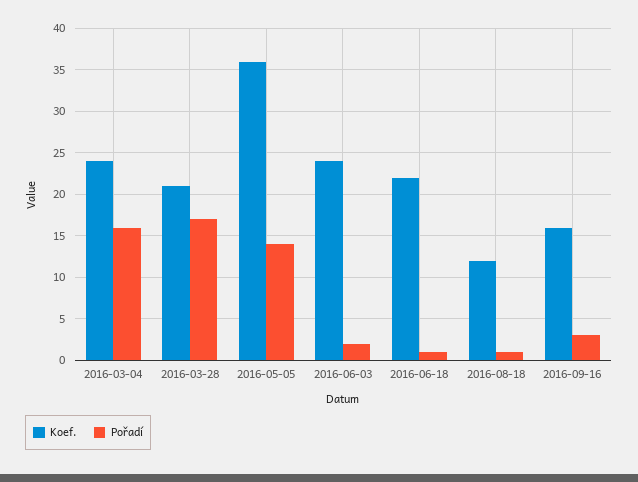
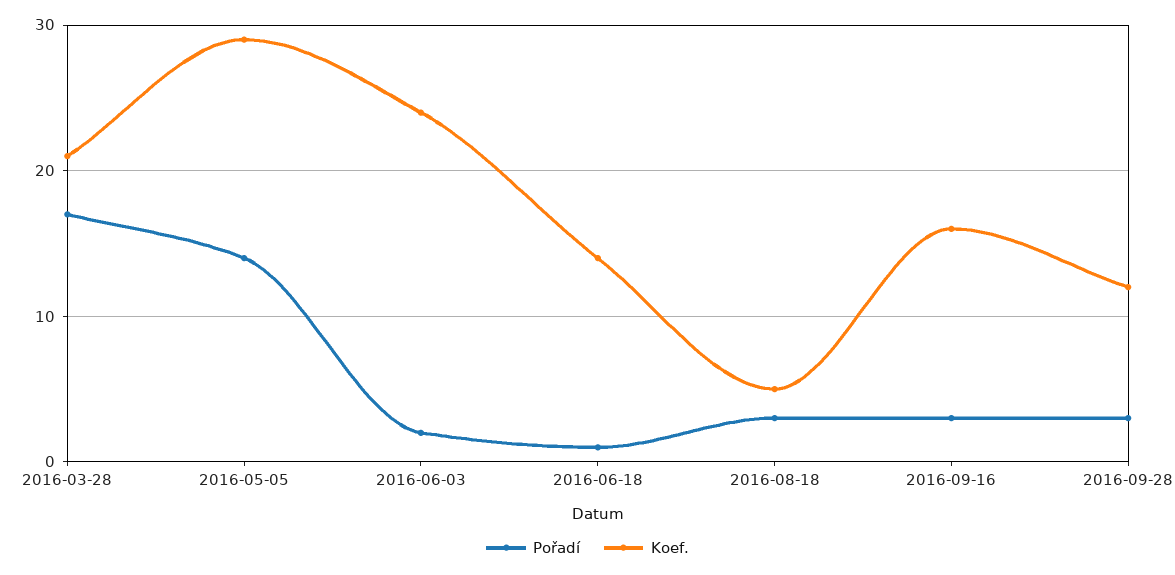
Koef., 2016-03-04: 24 -> none
Pořadí, 2016-03-04: 16 -> none
Koef., 2016-05-05: 36 -> 29
Koef., 2016-06-18: 22 -> 14
Koef., 2016-08-18: 12 -> 5
Pořadí, 2016-08-18: 1 -> 3
Pořadí, 2016-09-28: none -> 3
Koef., 2016-09-28: none -> 12

